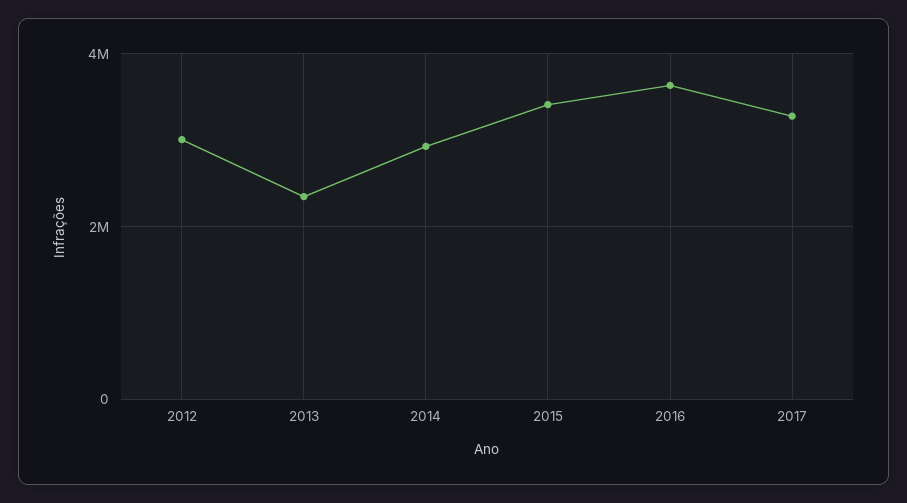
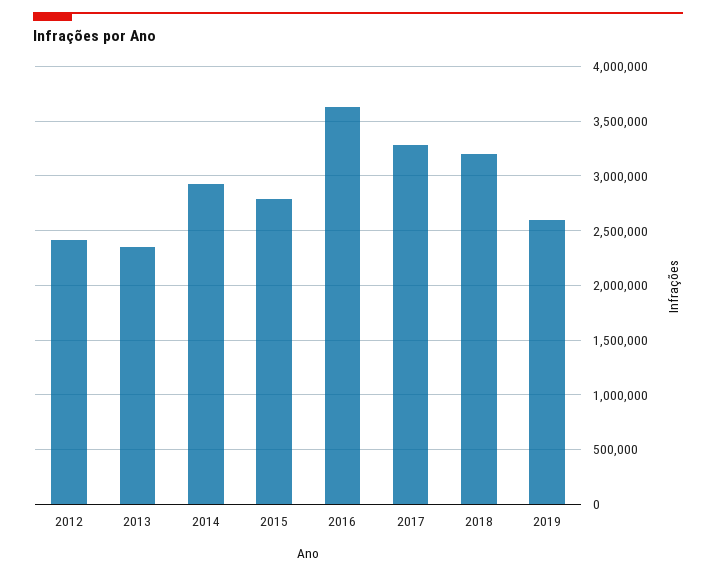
2012: 3000000 -> 2400000
2015: 3400000 -> 2800000
2018: none -> 3200000
2019: none -> 2600000

